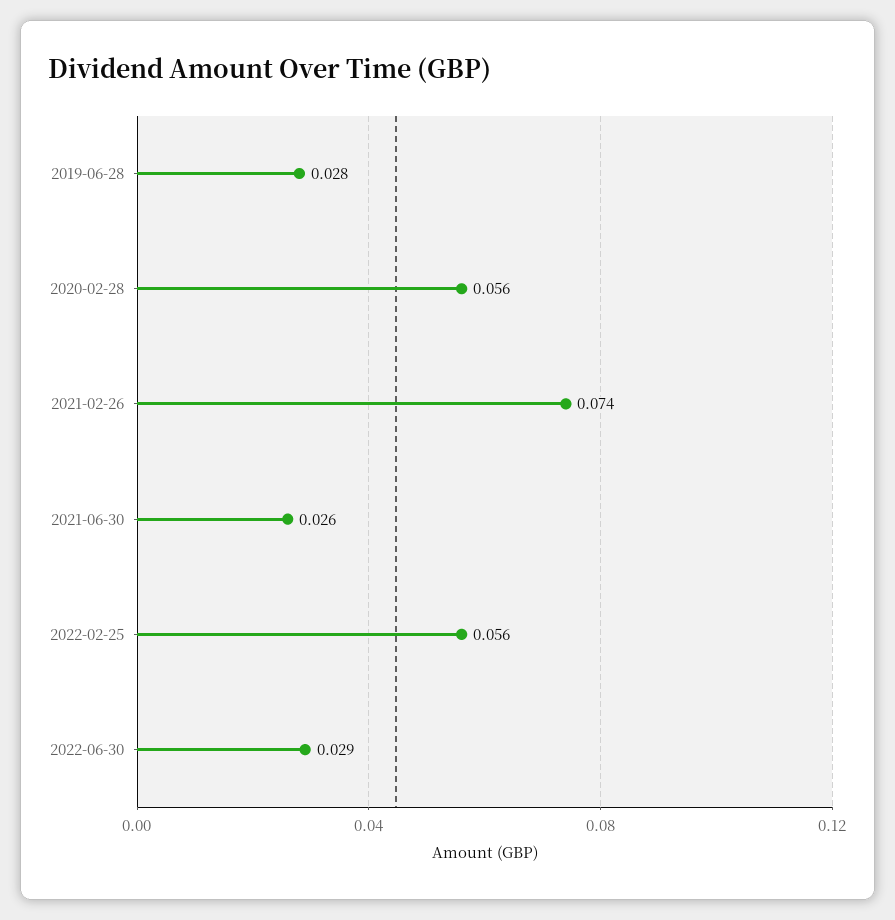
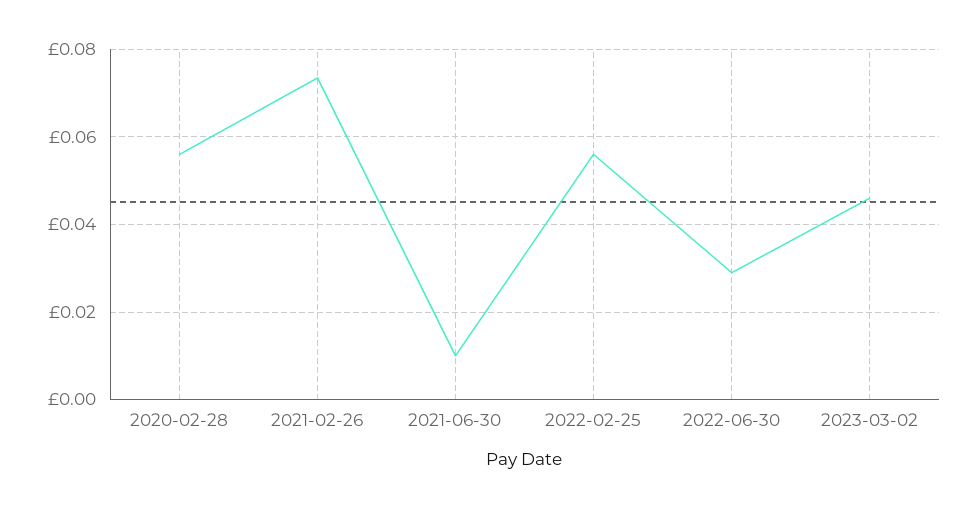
2019-06-28: 0.028 -> none
2021-06-30: 0.026 -> 0.01
2023-03-02: none -> 0.046

